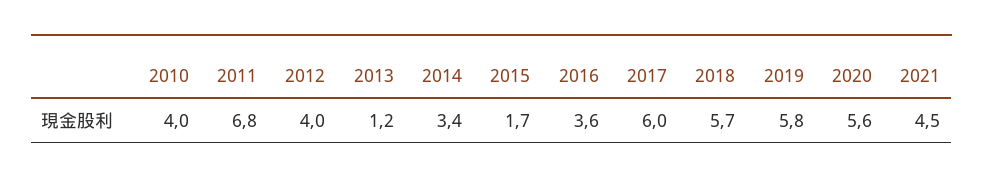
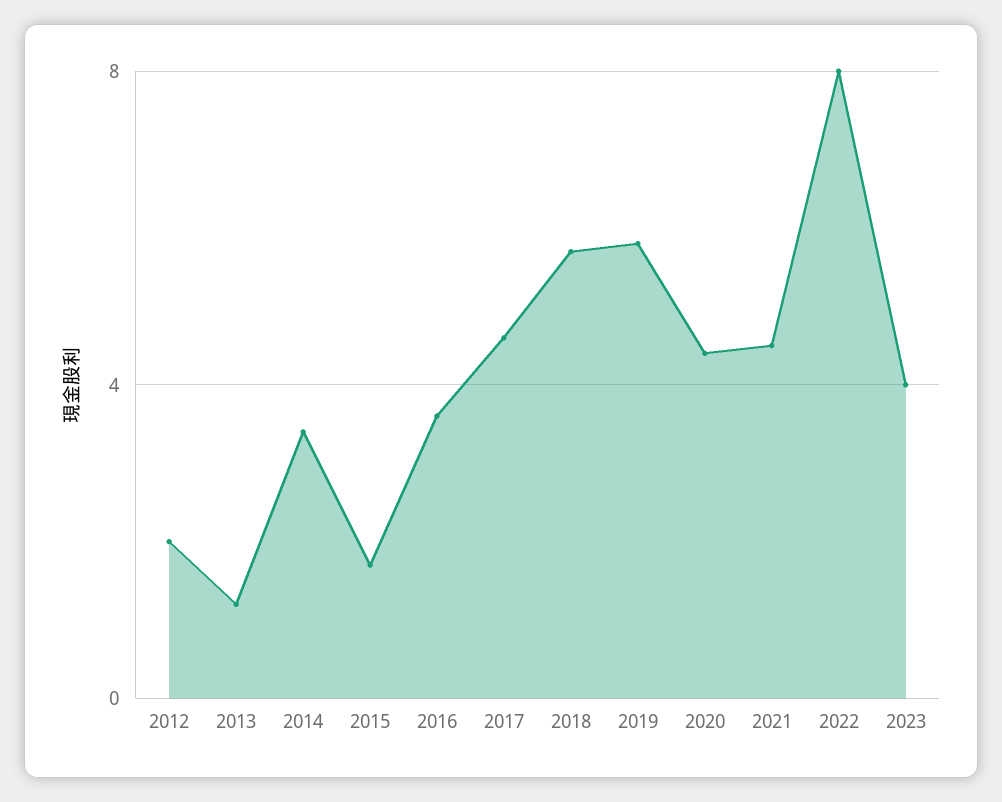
2010: 4 -> none
2011: 6.8 -> none
2012: 4 -> 2
2017: 6 -> 4.5
2020: 5.6 -> 4.5
2022: none -> 8
2023: none -> 4

